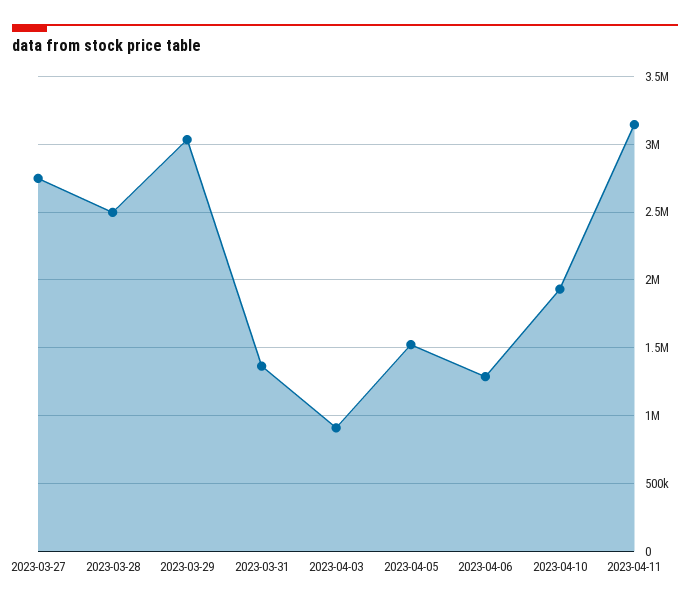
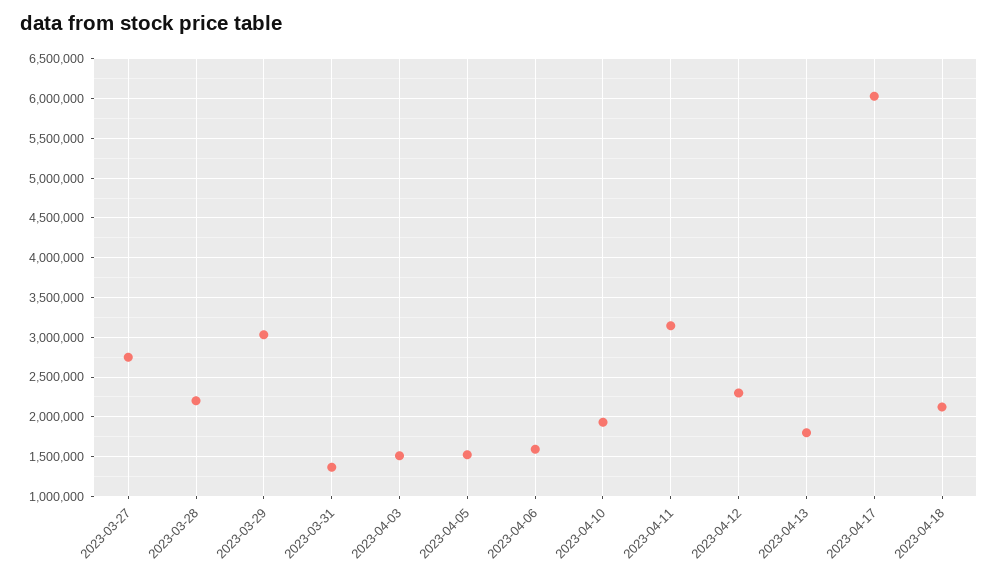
2023-03-28: 2500000 -> 2200000
2023-04-03: 900000 -> 1500000
2023-04-06: 1300000 -> 1600000
2023-04-12: none -> 2300000
2023-04-13: none -> 1800000
2023-04-17: none -> 6000000
2023-04-18: none -> 2100000

